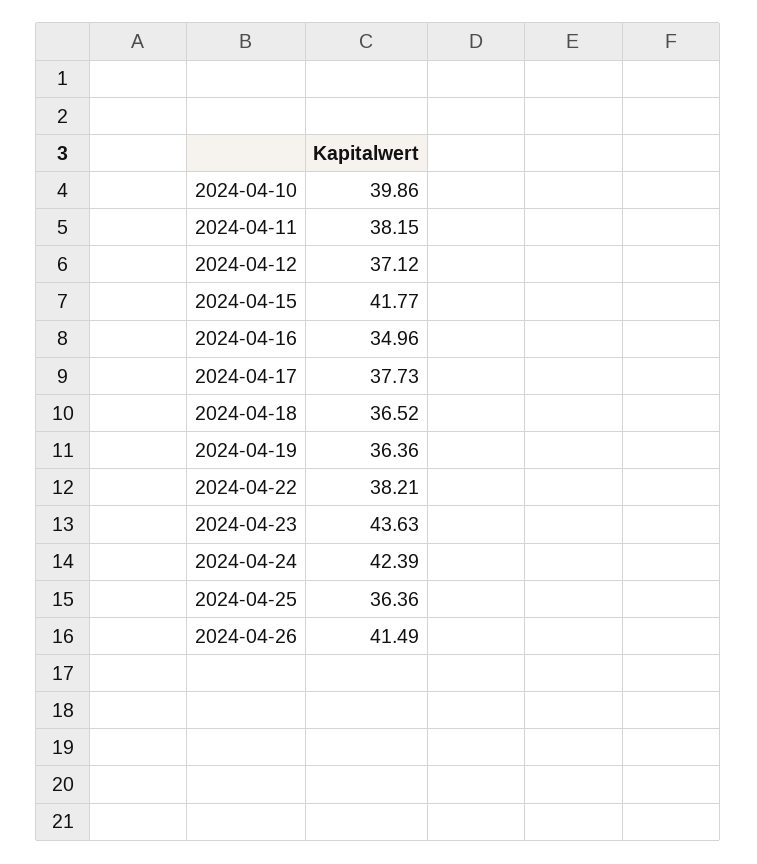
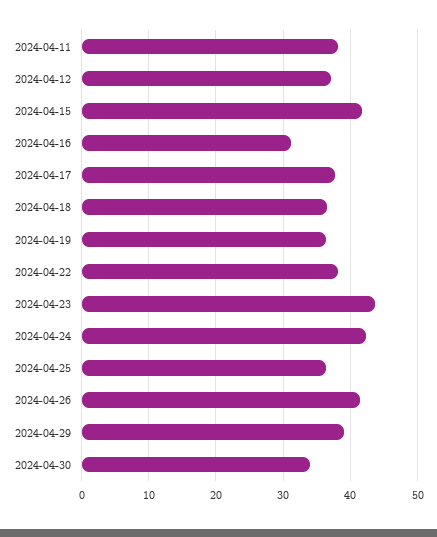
2024-04-10: 39.86 -> none
2024-04-16: 34.96 -> 31
2024-04-29: none -> 39
2024-04-30: none -> 34

